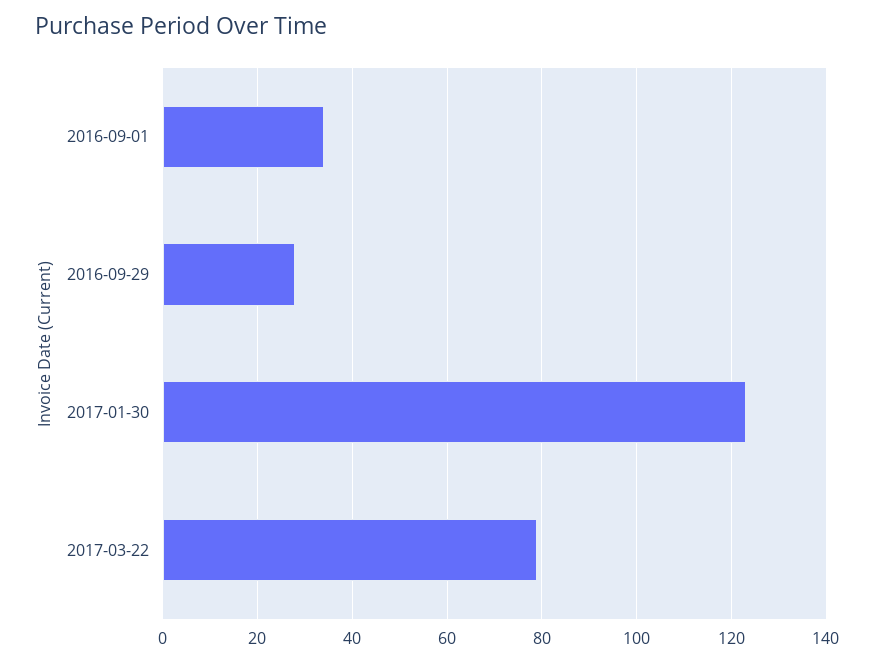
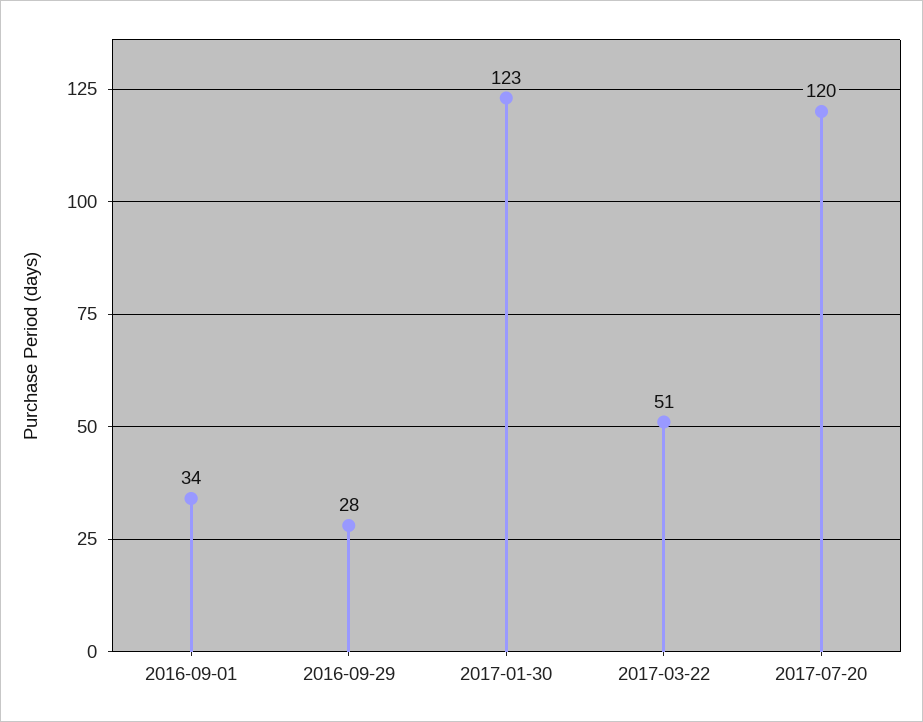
2017-03-22: 80 -> 51
2017-07-20: none -> 120

